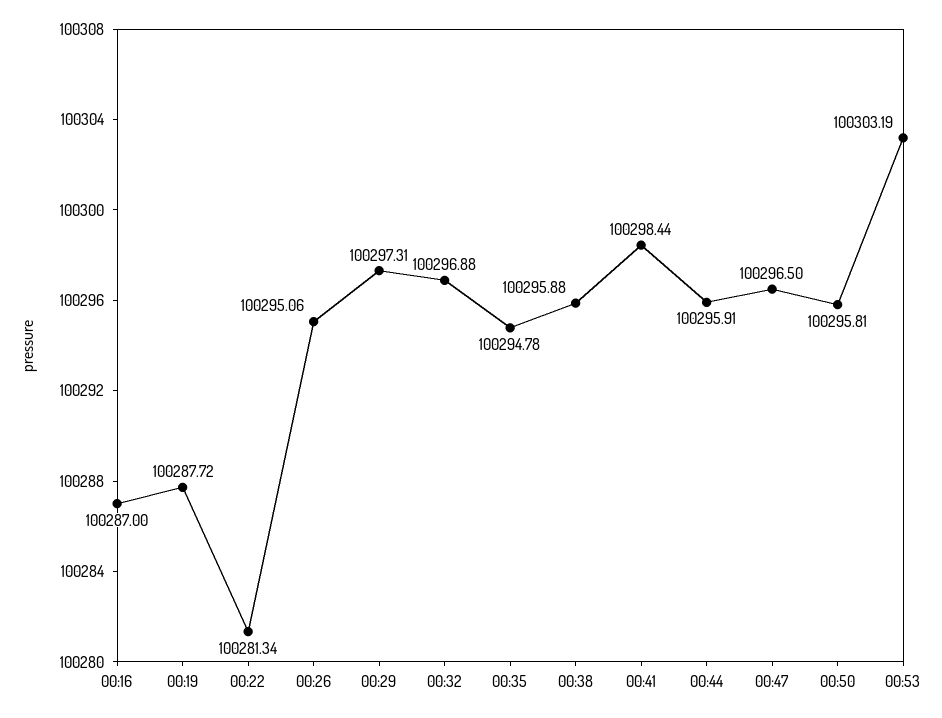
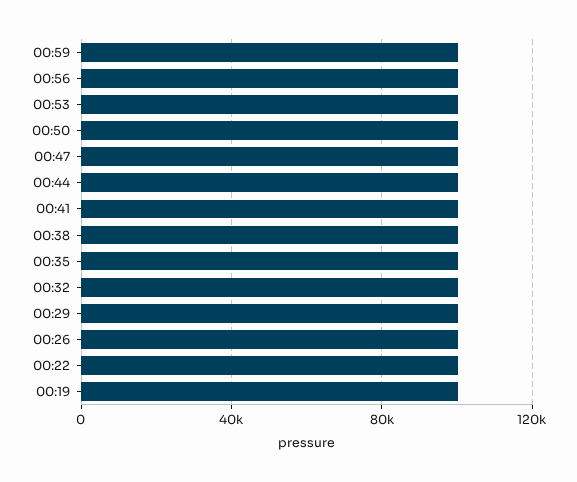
00:16: 100287 -> none
00:59: none -> 100000
00:56: none -> 100000

